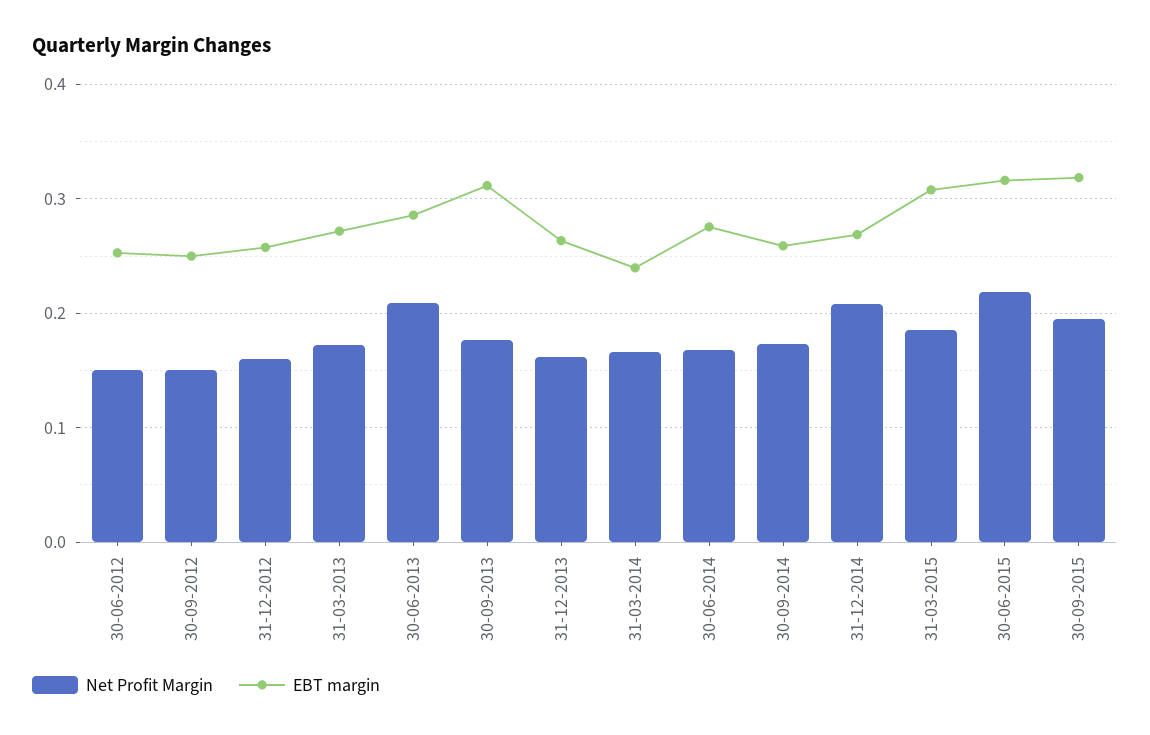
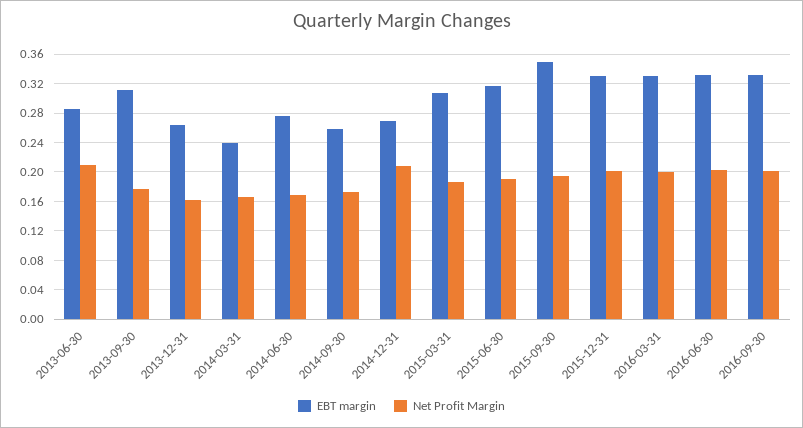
Net Profit Margin, 30-06-2012: 0.15 -> none
EBT margin, 30-06-2012: 0.25 -> none
Net Profit Margin, 30-09-2012: 0.15 -> none
EBT margin, 30-09-2012: 0.25 -> none
Net Profit Margin, 31-12-2012: 0.16 -> none
EBT margin, 31-12-2012: 0.26 -> none
Net Profit Margin, 31-03-2013: 0.17 -> none
EBT margin, 31-03-2013: 0.27 -> none
Net Profit Margin, 30-06-2015: 0.22 -> 0.19
EBT margin, 30-09-2015: 0.32 -> 0.35
EBT margin, 2015-12-31: none -> 0.33
Net Profit Margin, 2015-12-31: none -> 0.2
EBT margin, 2016-03-31: none -> 0.33
Net Profit Margin, 2016-03-31: none -> 0.2
EBT margin, 2016-06-30: none -> 0.33
Net Profit Margin, 2016-06-30: none -> 0.2
EBT margin, 2016-09-30: none -> 0.33
Net Profit Margin, 2016-09-30: none -> 0.2

